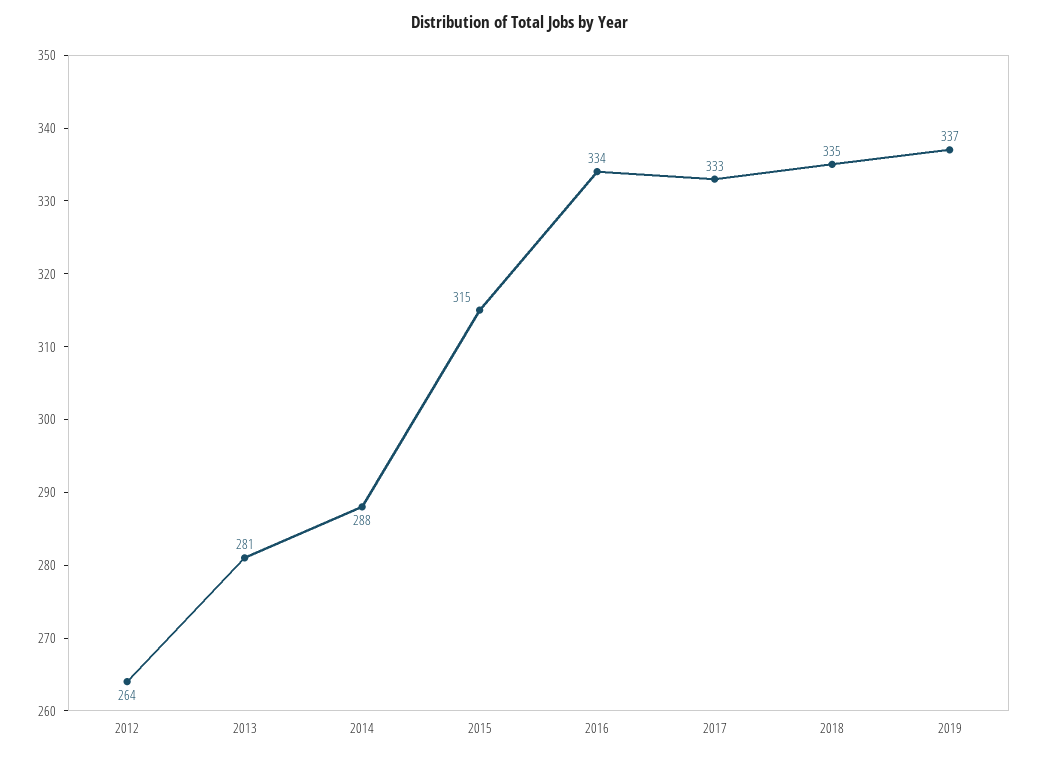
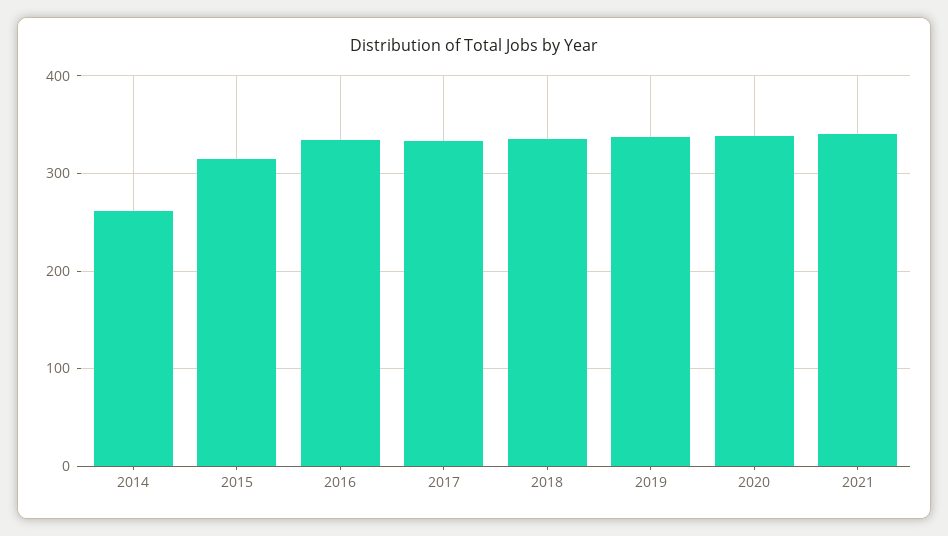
2012: 264 -> none
2013: 281 -> none
2014: 288 -> 260
2020: none -> 340
2021: none -> 340

